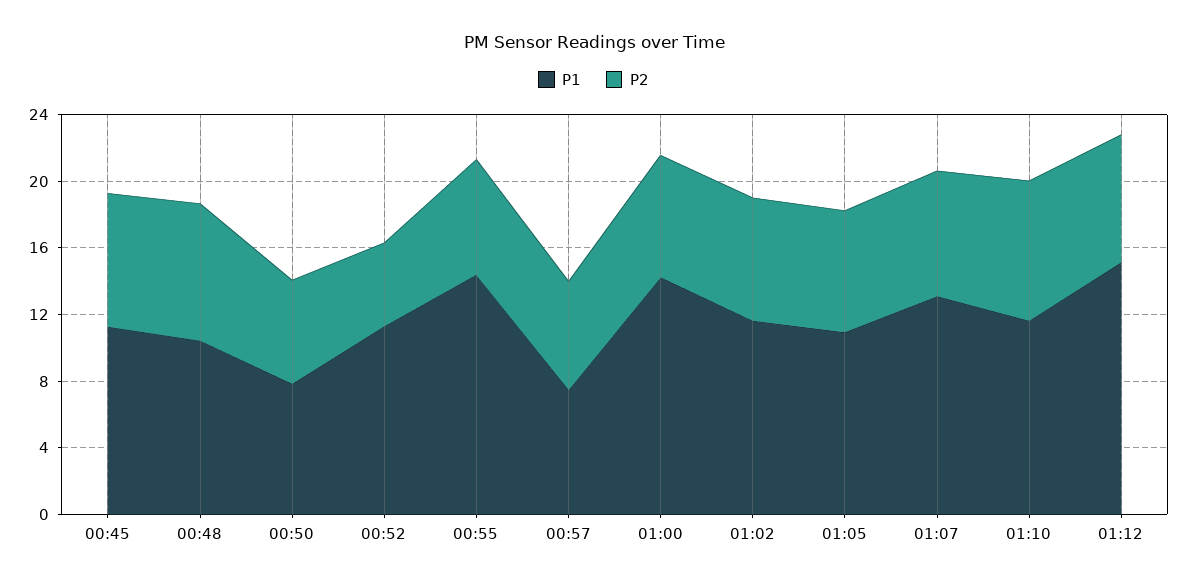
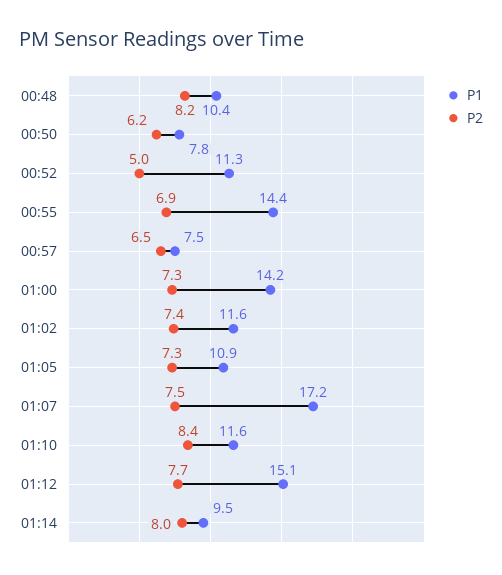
P1, 00:45: 11 -> none
P2, 00:45: 8 -> none
P1, 01:07: 13 -> 17.2
P1, 01:14: none -> 9.5
P2, 01:14: none -> 8

